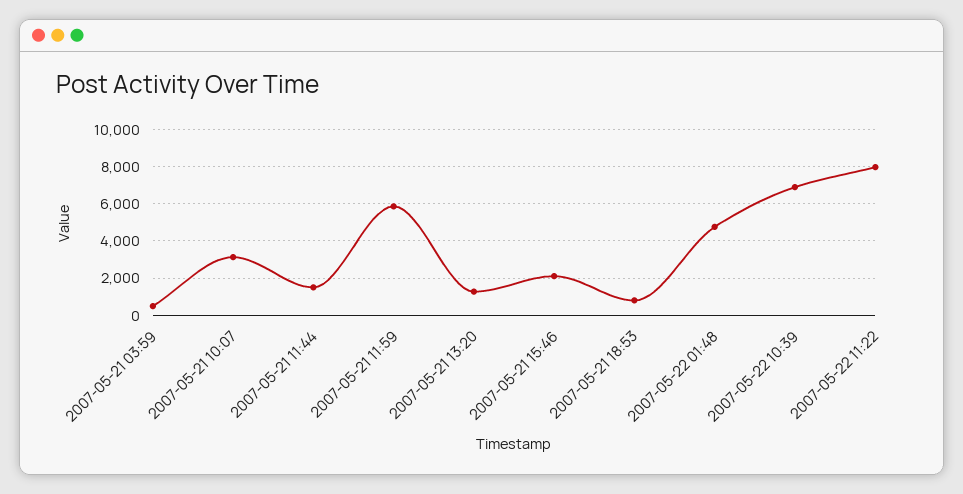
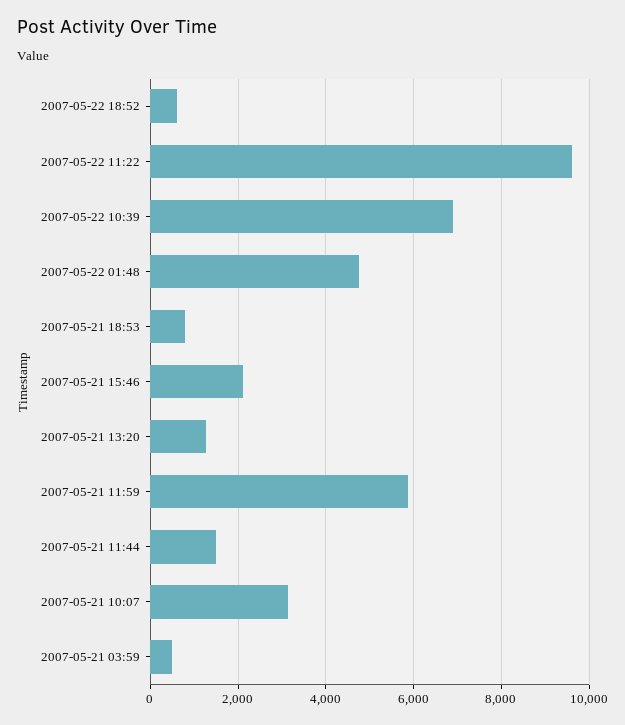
2007-05-22 11:22: 8000 -> 9600
2007-05-22 18:52: none -> 600

